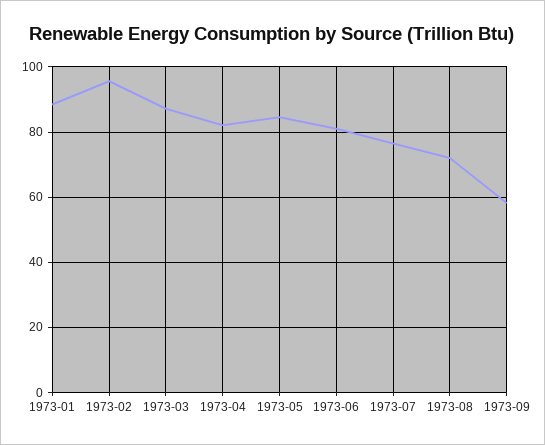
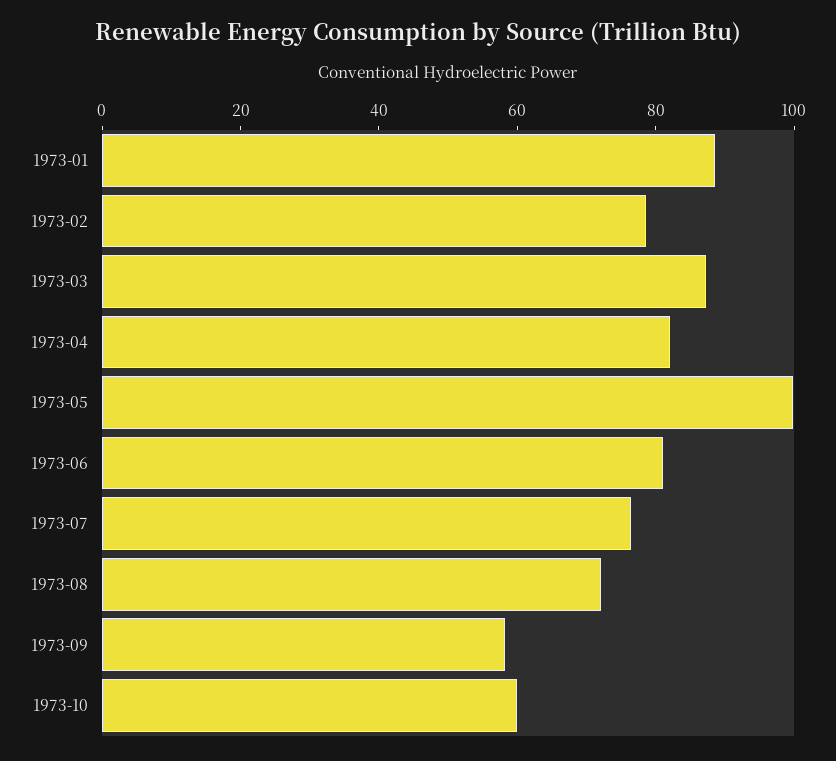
1973-02: 96 -> 80
1973-05: 84 -> 100
1973-10: none -> 60

